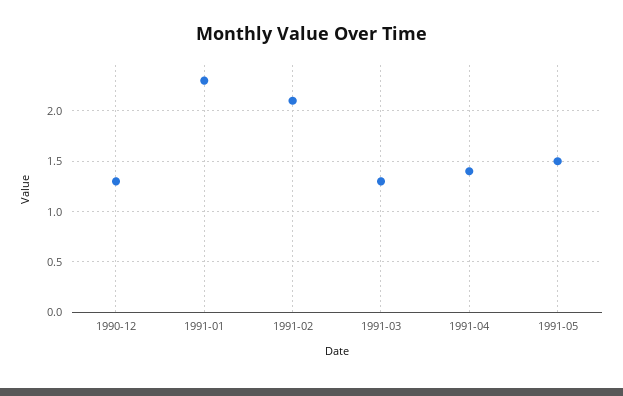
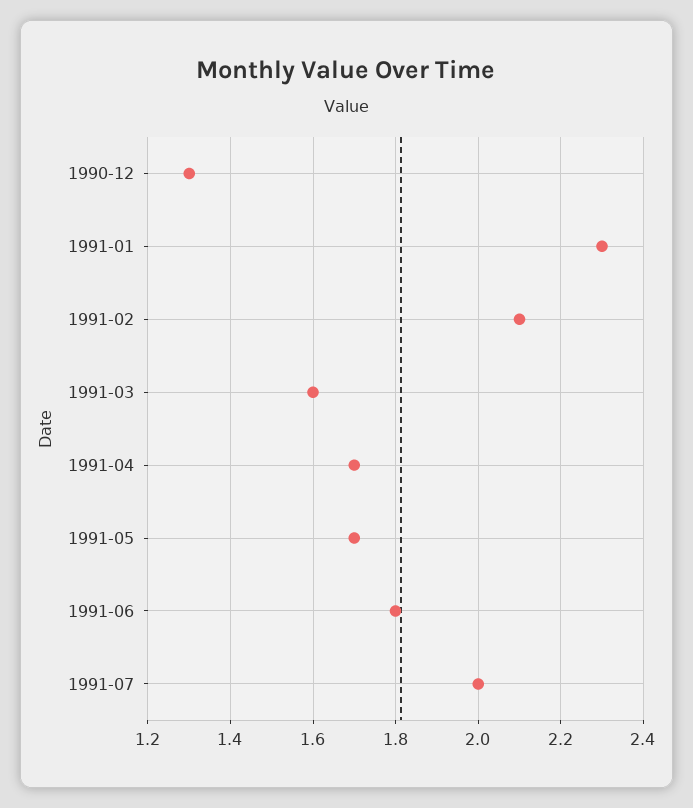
1991-03: 1.3 -> 1.6
1991-04: 1.4 -> 1.7
1991-05: 1.5 -> 1.7
1991-06: none -> 1.8
1991-07: none -> 2

